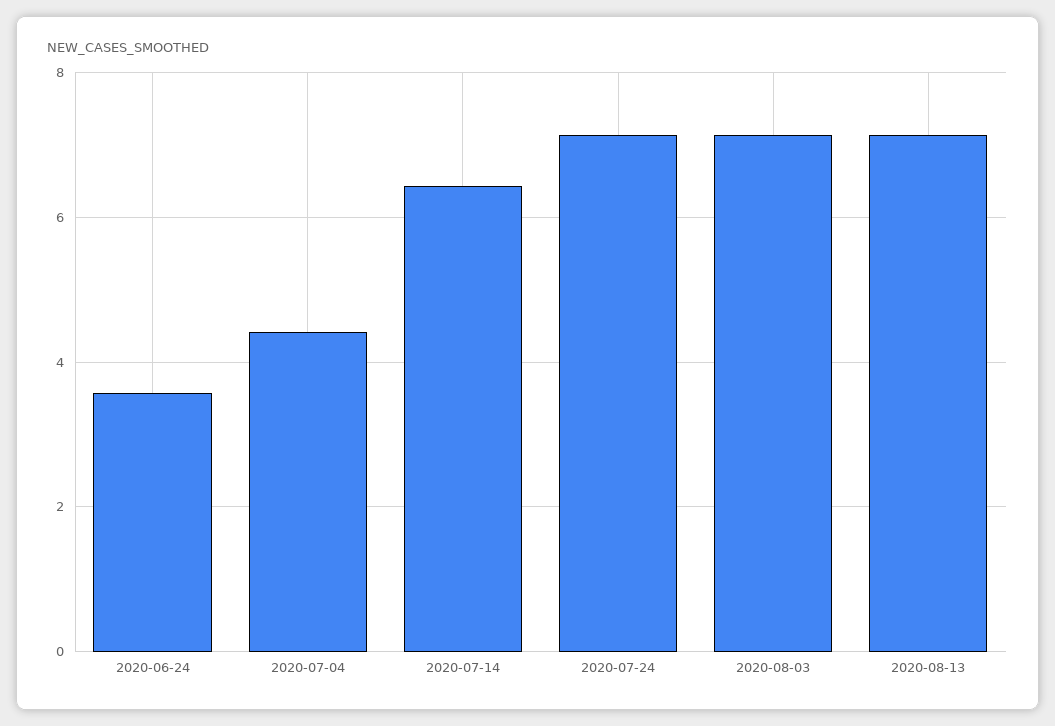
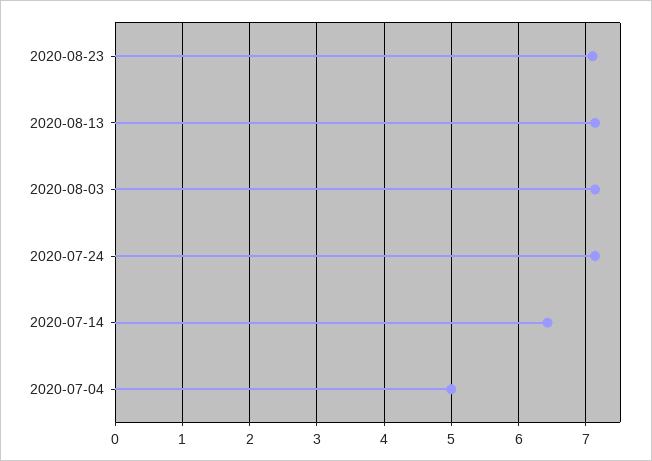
2020-06-24: 3.6 -> none
2020-07-04: 4.4 -> 5
2020-08-23: none -> 7.1

